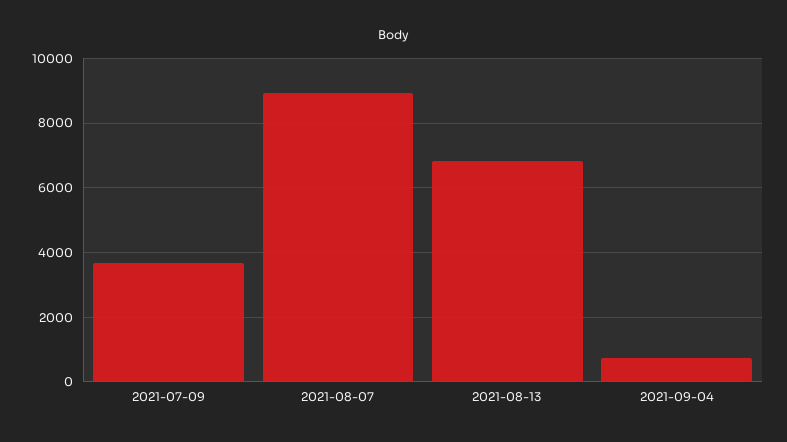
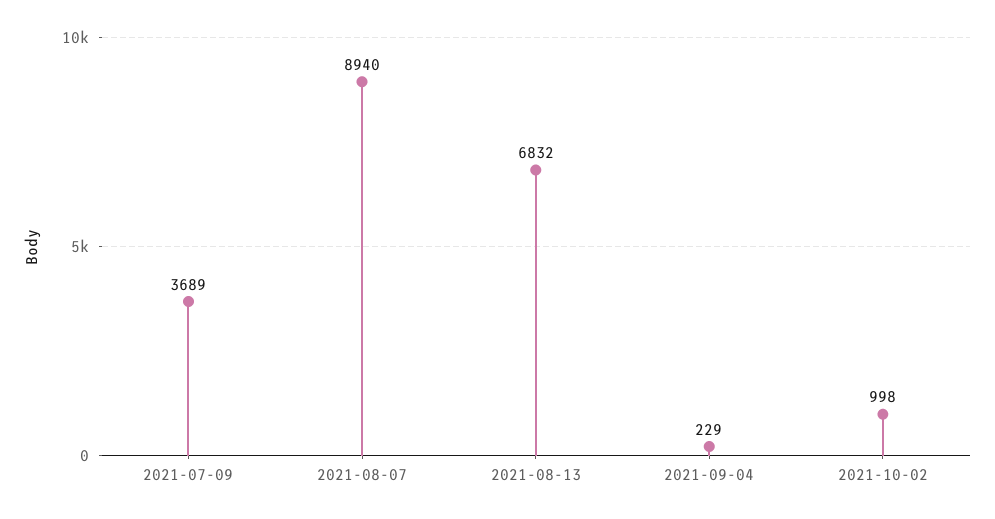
2021-09-04: 800 -> 229
2021-10-02: none -> 998

